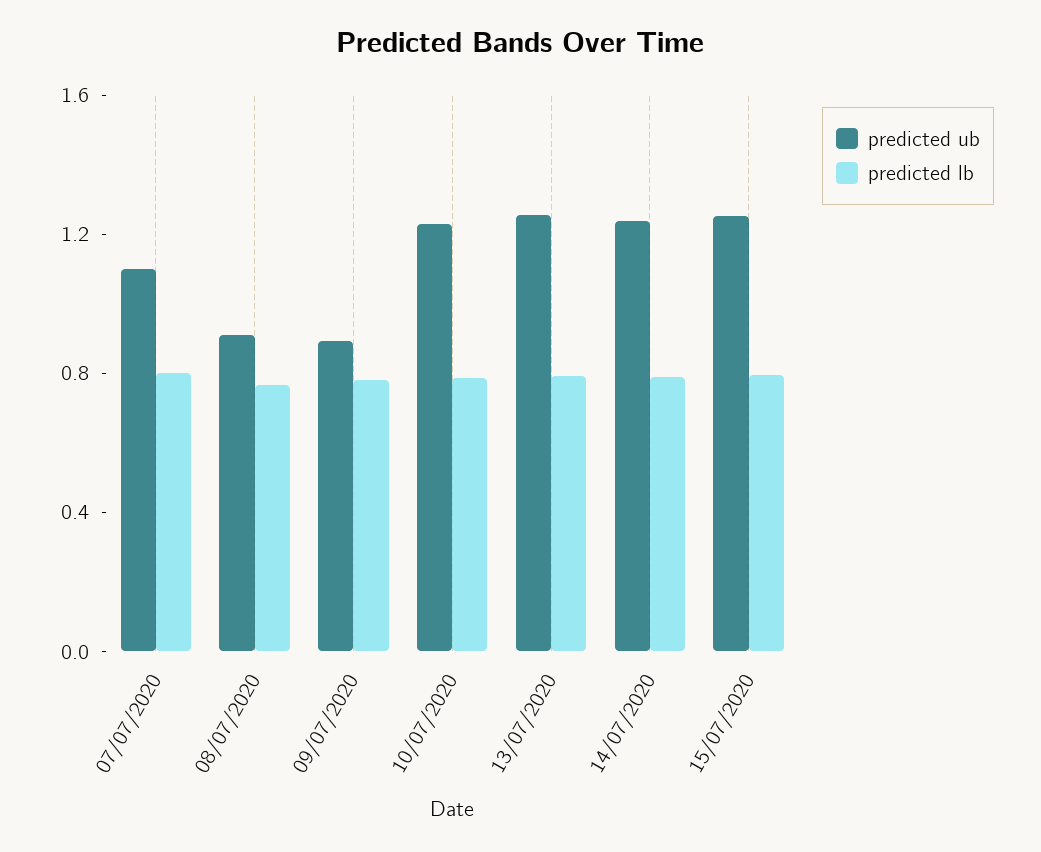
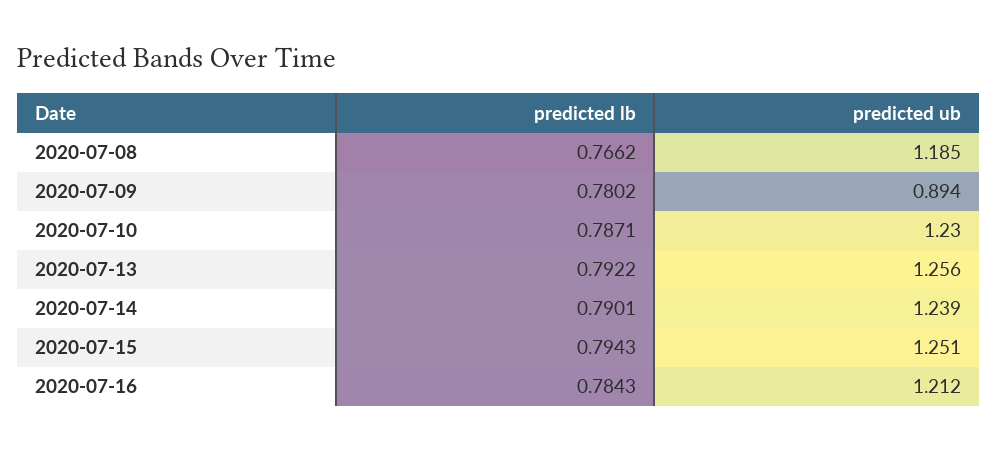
predicted ub, 07/07/2020: 1.1 -> none
predicted lb, 07/07/2020: 0.8 -> none
predicted ub, 08/07/2020: 0.9 -> 1.185
predicted lb, 2020-07-16: none -> 0.7843
predicted ub, 2020-07-16: none -> 1.212

